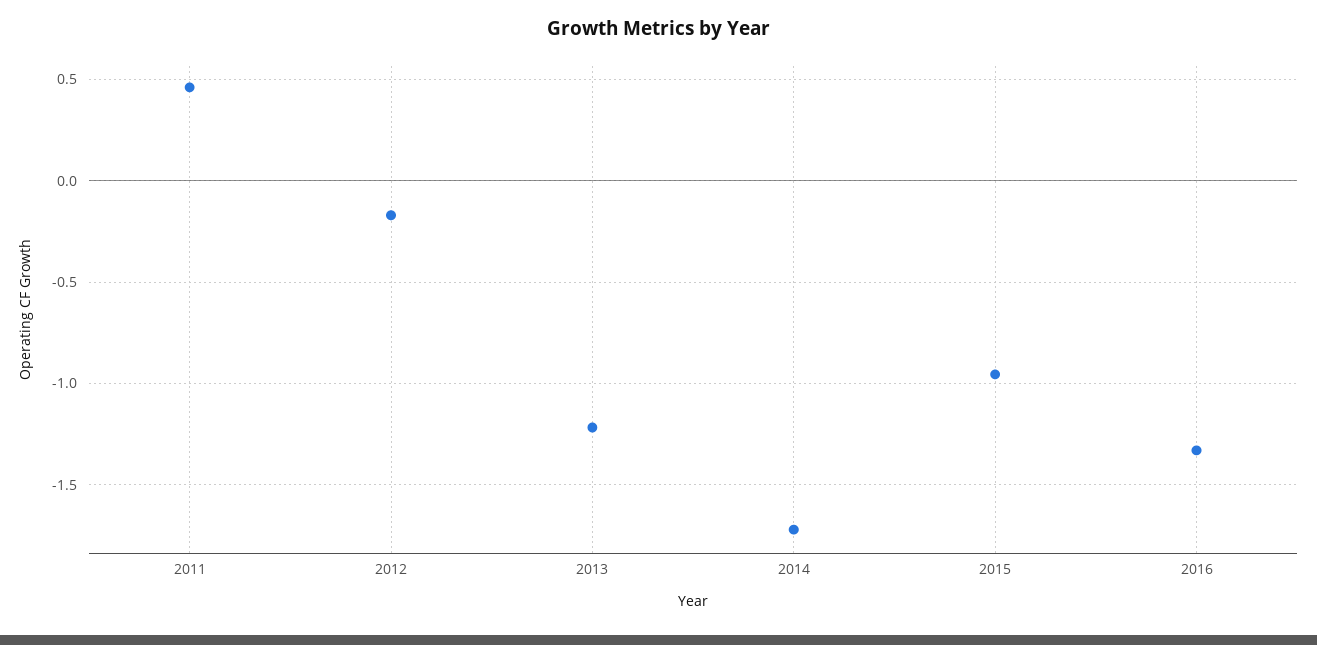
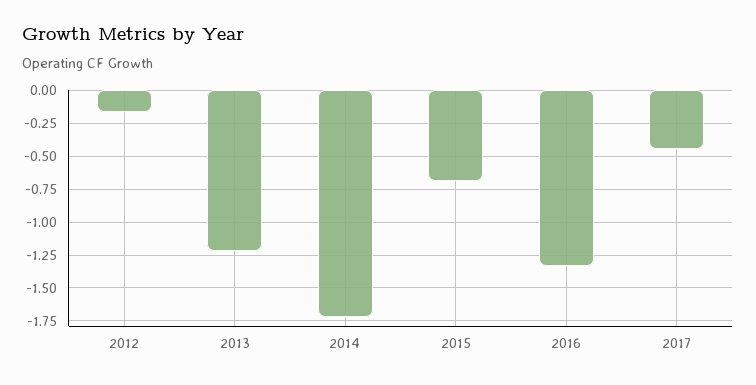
2011: 0.45 -> none
2015: -0.95 -> -0.7
2017: none -> -0.45

